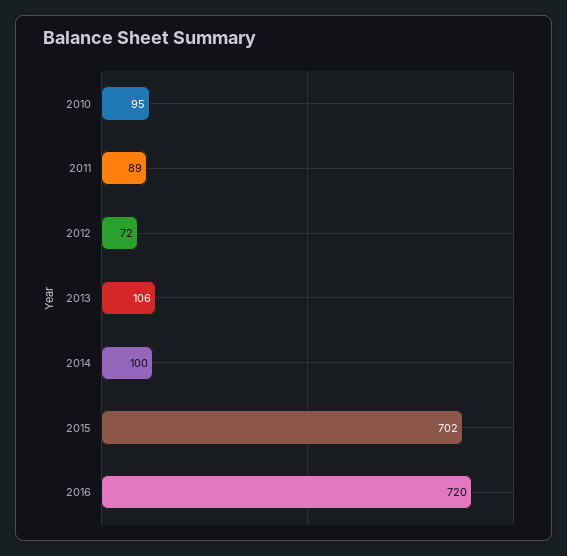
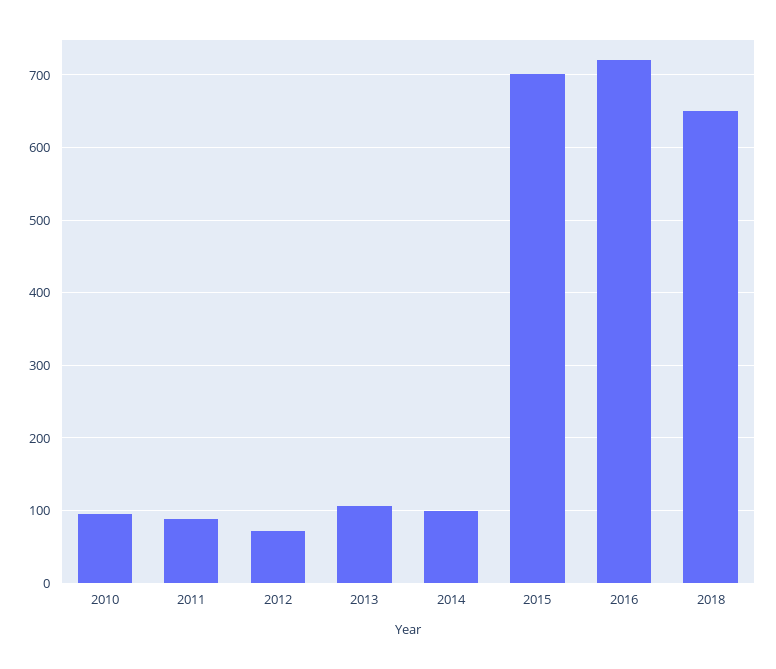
2018: none -> 650

